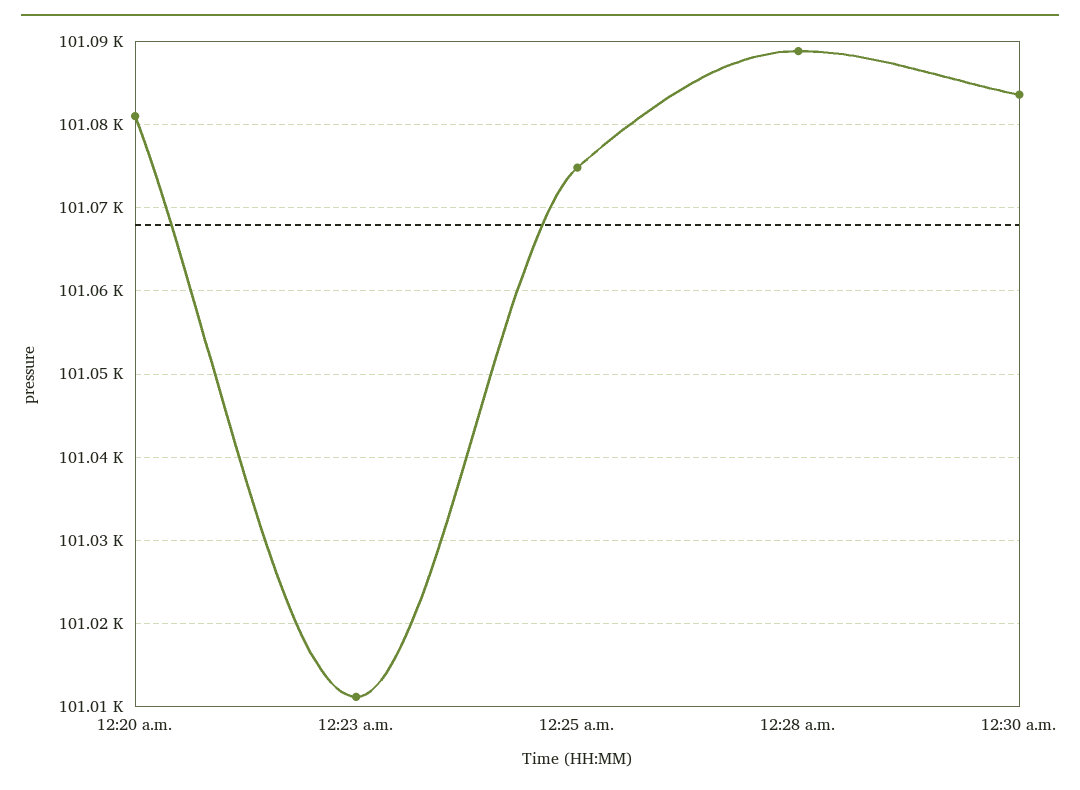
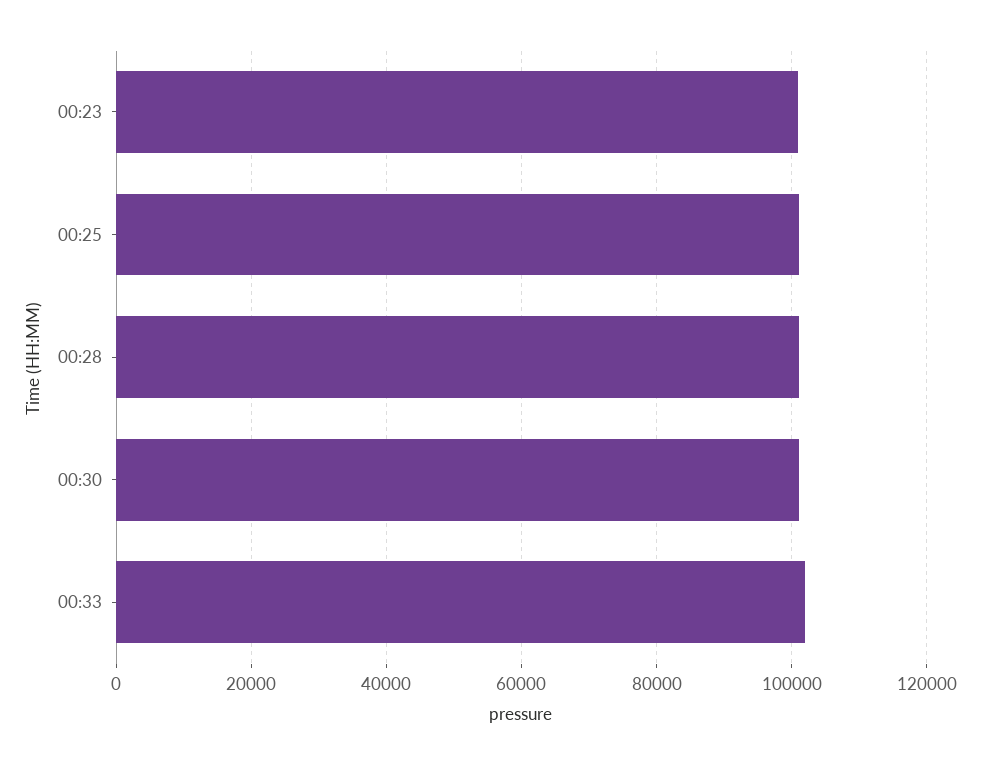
12:20 a.m.: 101081 -> none
00:33: none -> 102000

